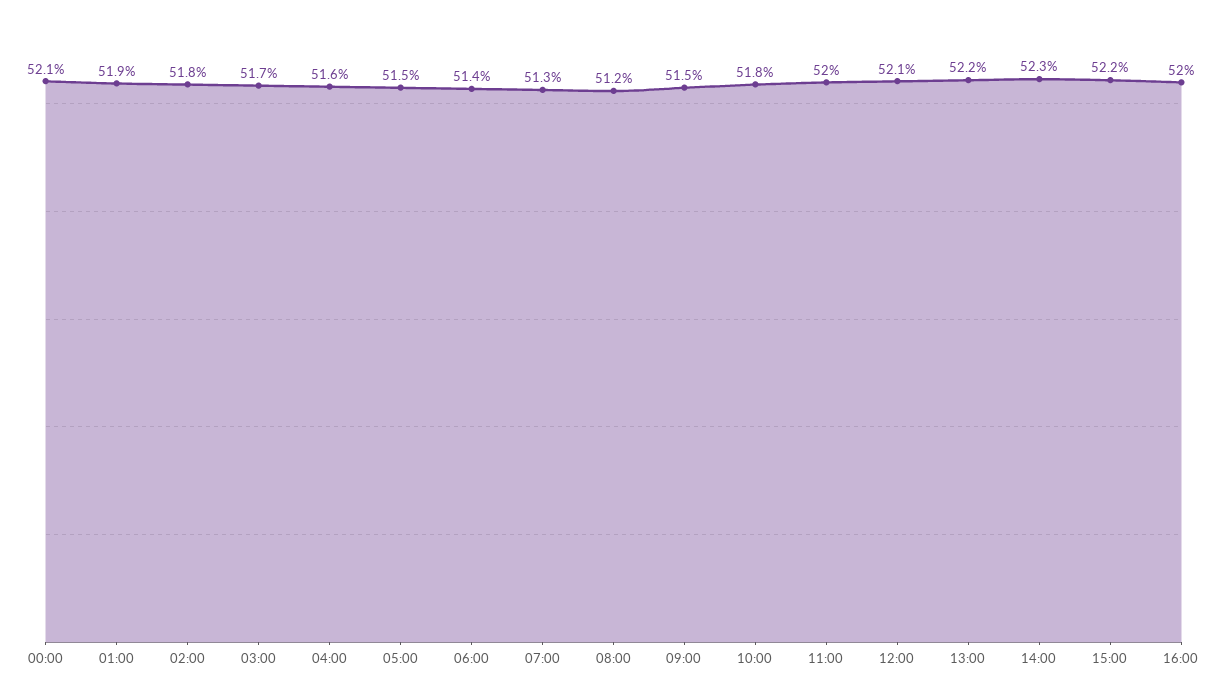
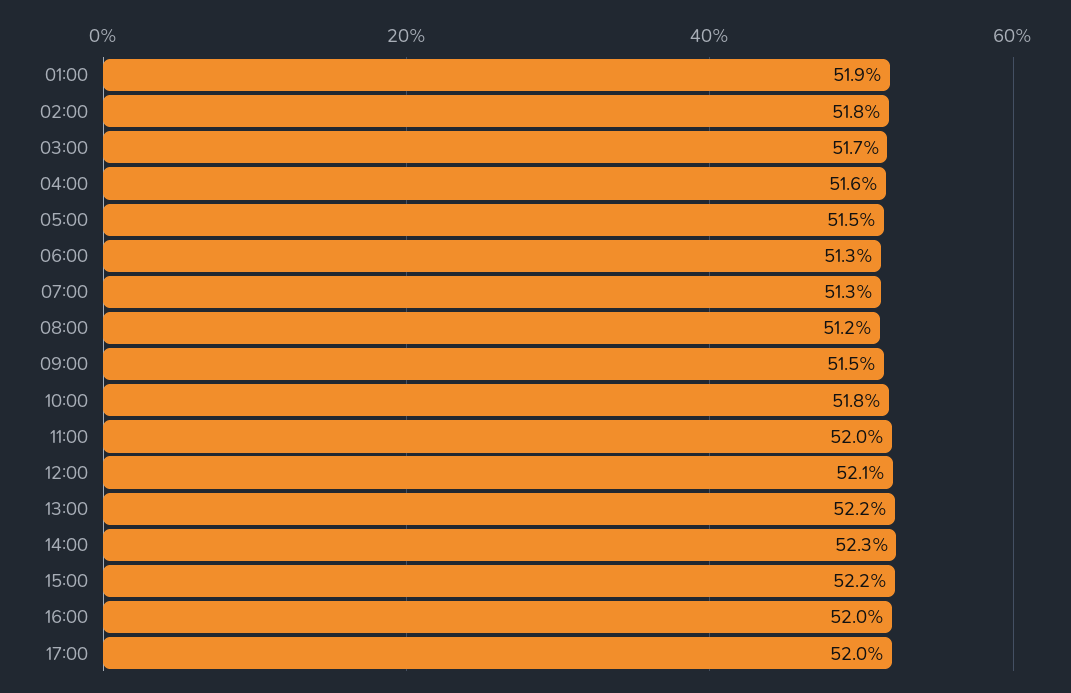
00:00: 52.1 -> none
06:00: 51.4 -> 51.3
17:00: none -> 52

